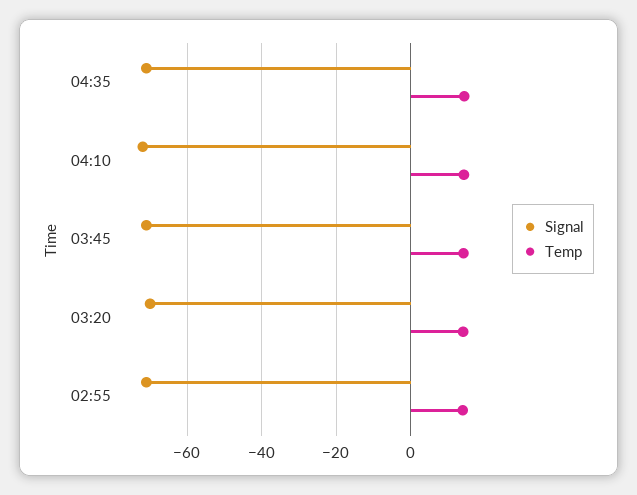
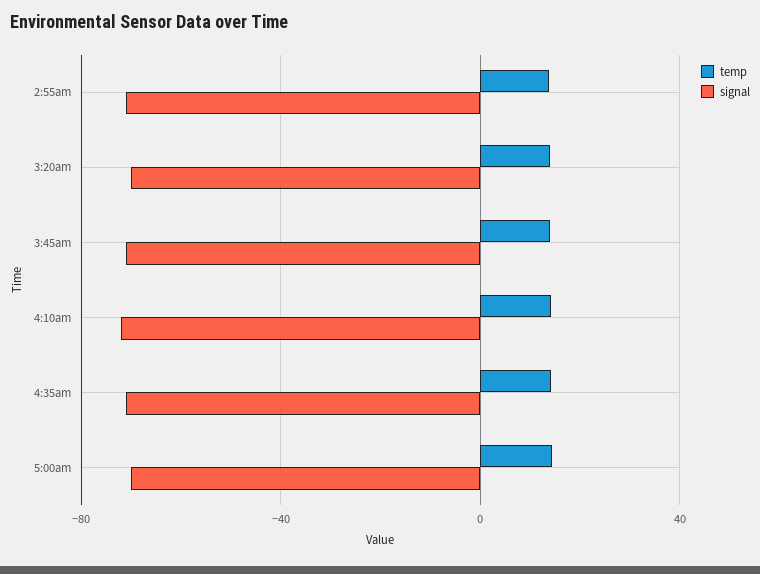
Temp, 5:00am: none -> 15
Signal, 5:00am: none -> -70

